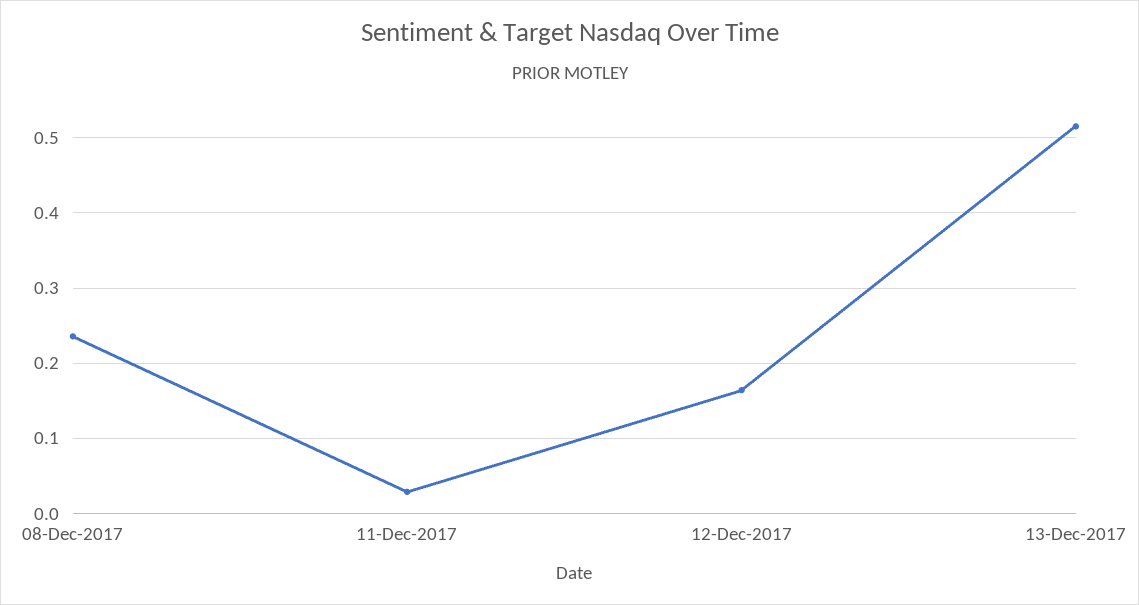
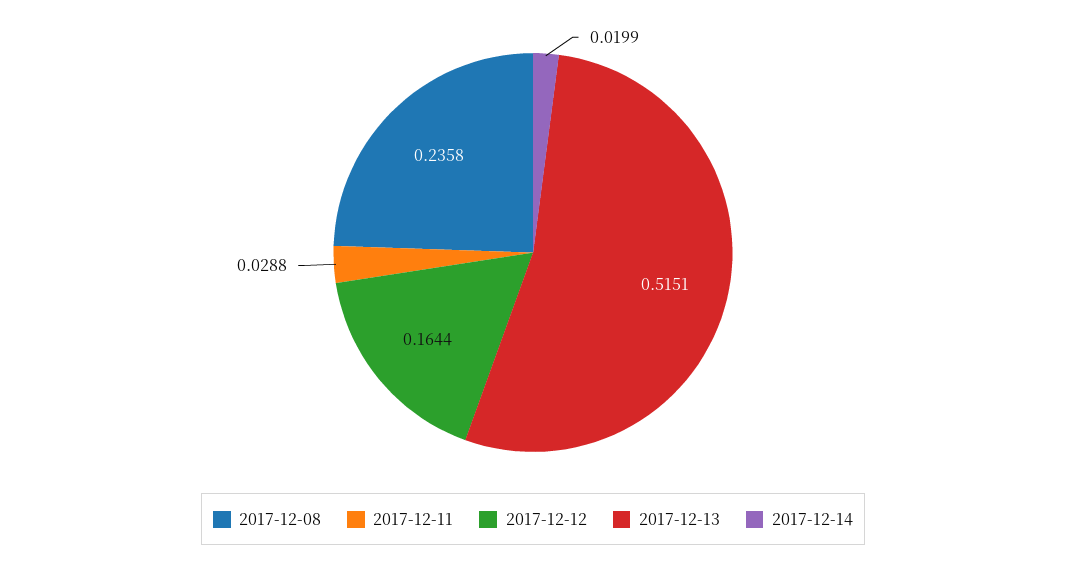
2017-12-14: none -> 0.0199

